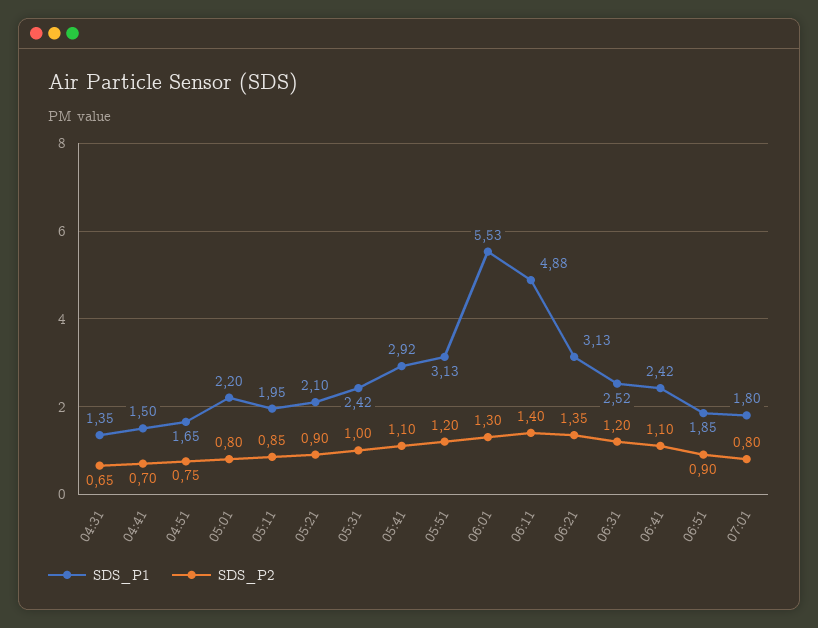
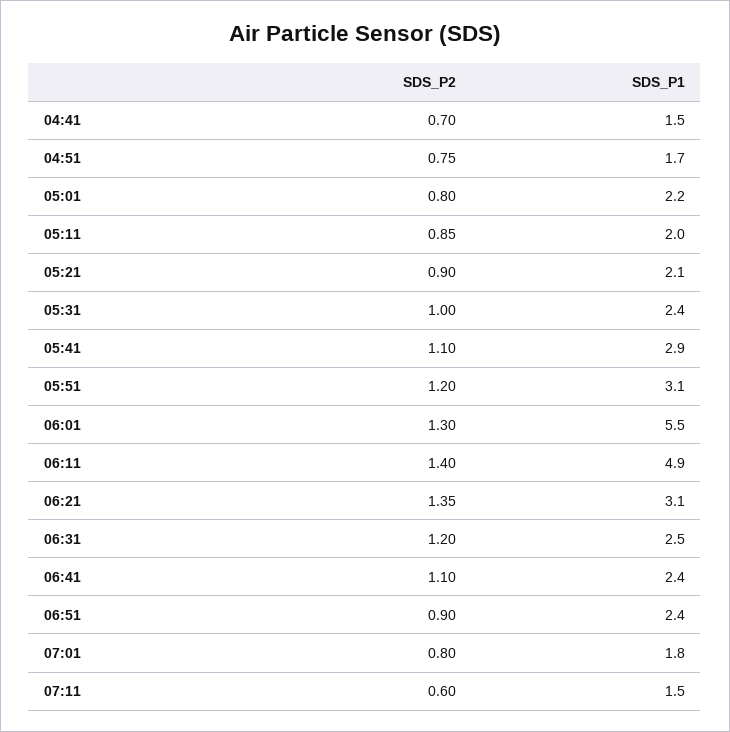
SDS_P1, 04:31: 1.35 -> none
SDS_P2, 04:31: 0.65 -> none
SDS_P1, 06:51: 1.85 -> 2.4
SDS_P2, 07:11: none -> 0.6
SDS_P1, 07:11: none -> 1.5

